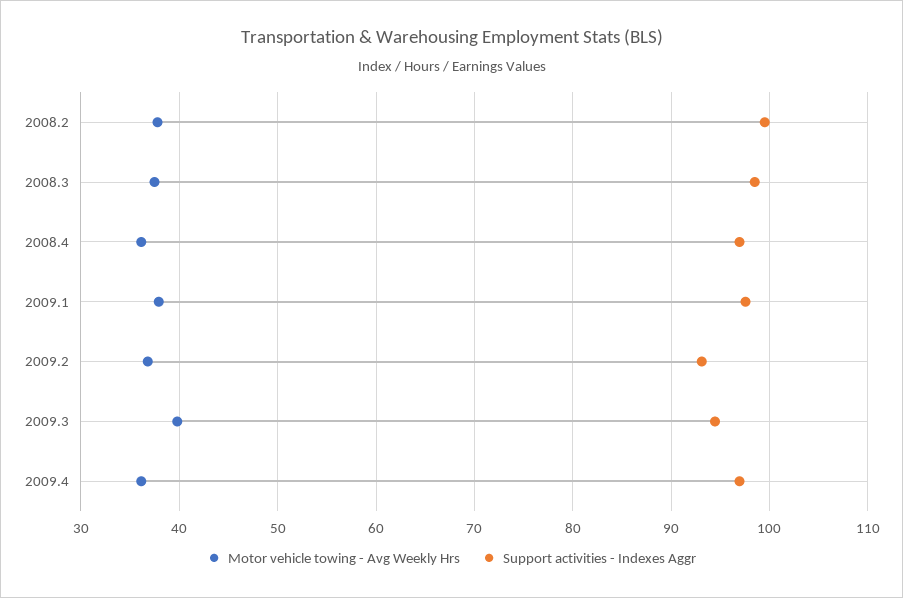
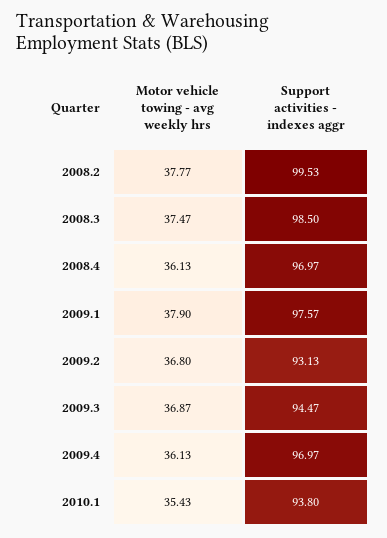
Motor vehicle towing - Avg Weekly Hrs, 2009.3: 40 -> 36.87
Motor vehicle towing - Avg Weekly Hrs, 2010.1: none -> 35.43
Support activities - Indexes Aggr, 2010.1: none -> 93.8

